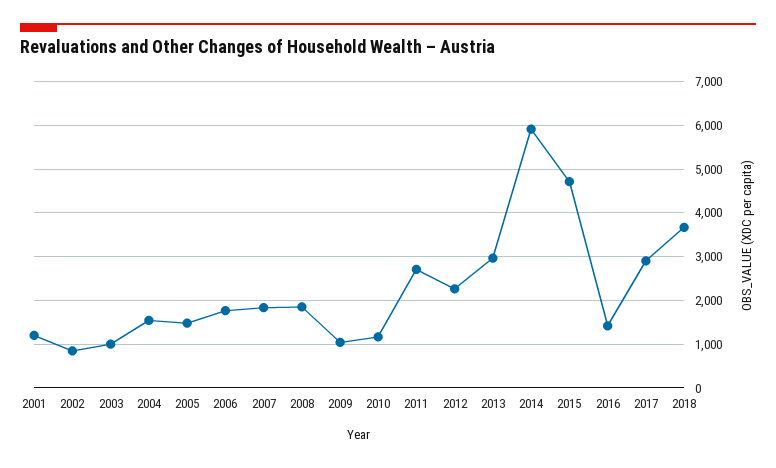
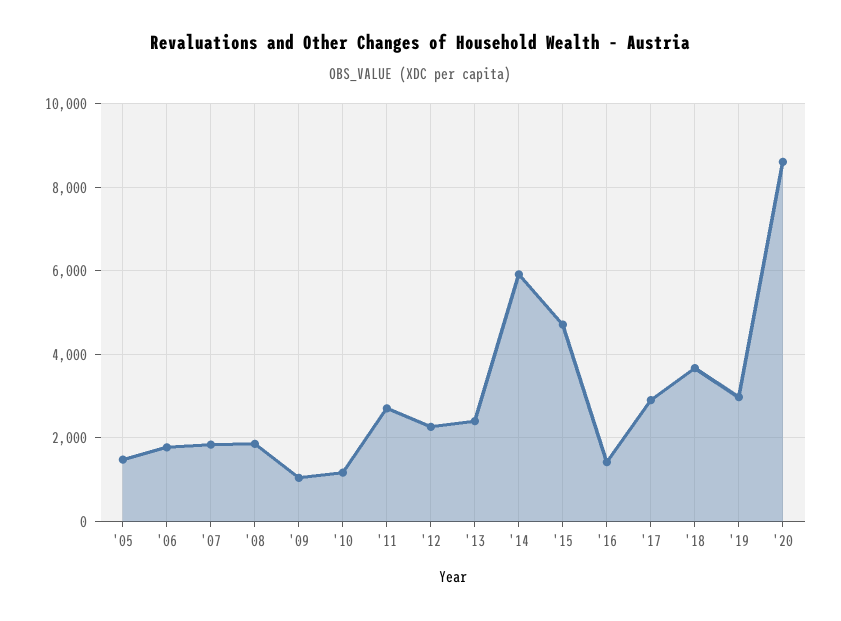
2001: 1200 -> none
2002: 800 -> none
2003: 1000 -> none
2004: 1600 -> none
2013: 3000 -> 2400
'19: none -> 3000
'20: none -> 8600

